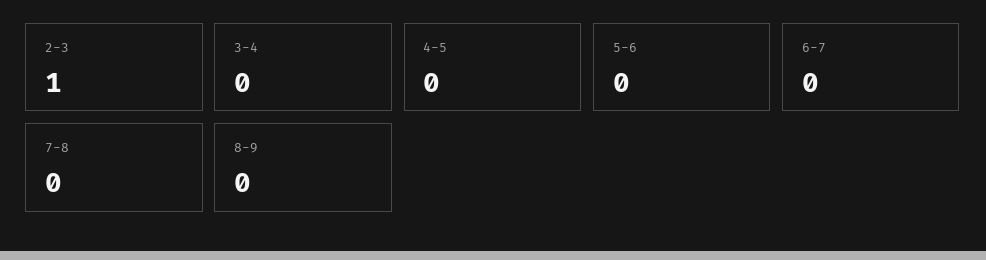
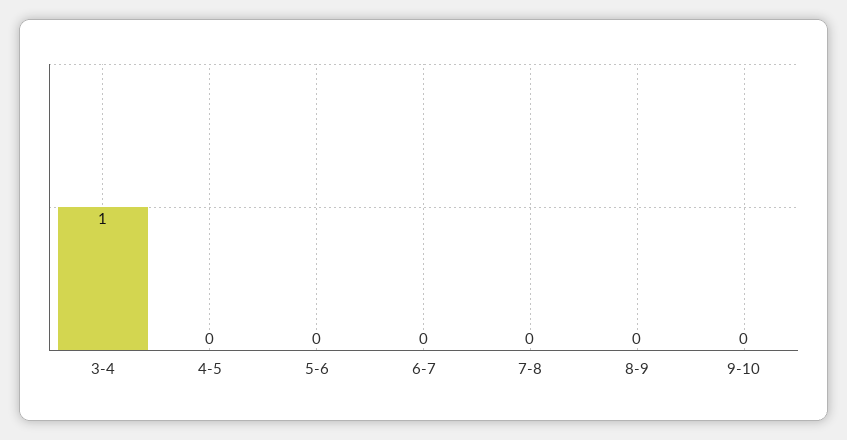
2-3: 1 -> none
3-4: 0 -> 1
9-10: none -> 0

